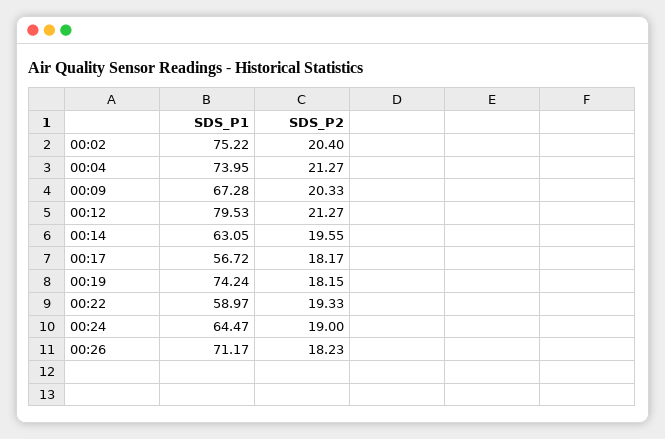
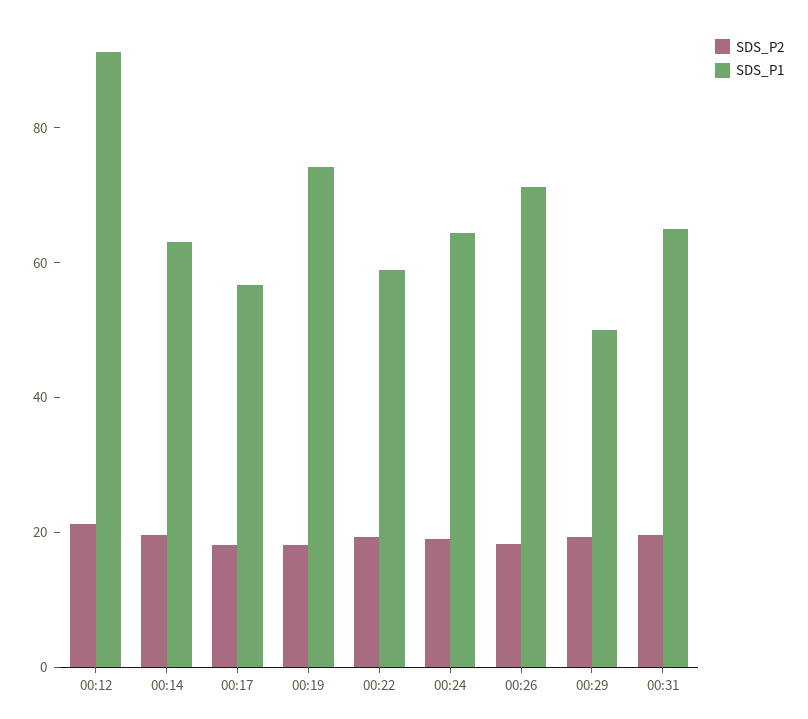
SDS_P1, 00:02: 75.22 -> none
SDS_P2, 00:02: 20.4 -> none
SDS_P1, 00:04: 73.95 -> none
SDS_P2, 00:04: 21.27 -> none
SDS_P1, 00:09: 67.28 -> none
SDS_P2, 00:09: 20.33 -> none
SDS_P1, 00:12: 79.53 -> 90
SDS_P2, 00:29: none -> 20
SDS_P1, 00:29: none -> 50
SDS_P2, 00:31: none -> 20
SDS_P1, 00:31: none -> 65

